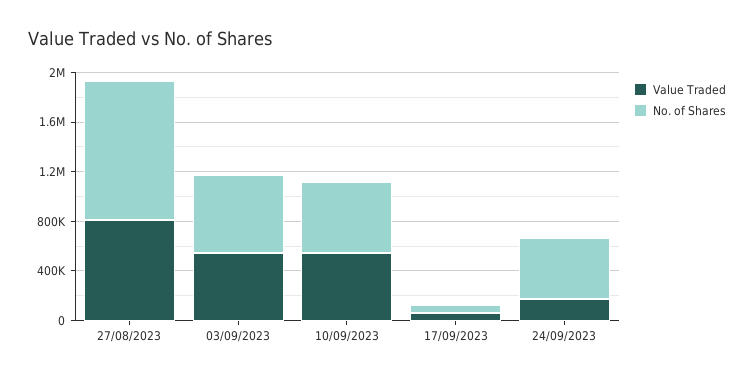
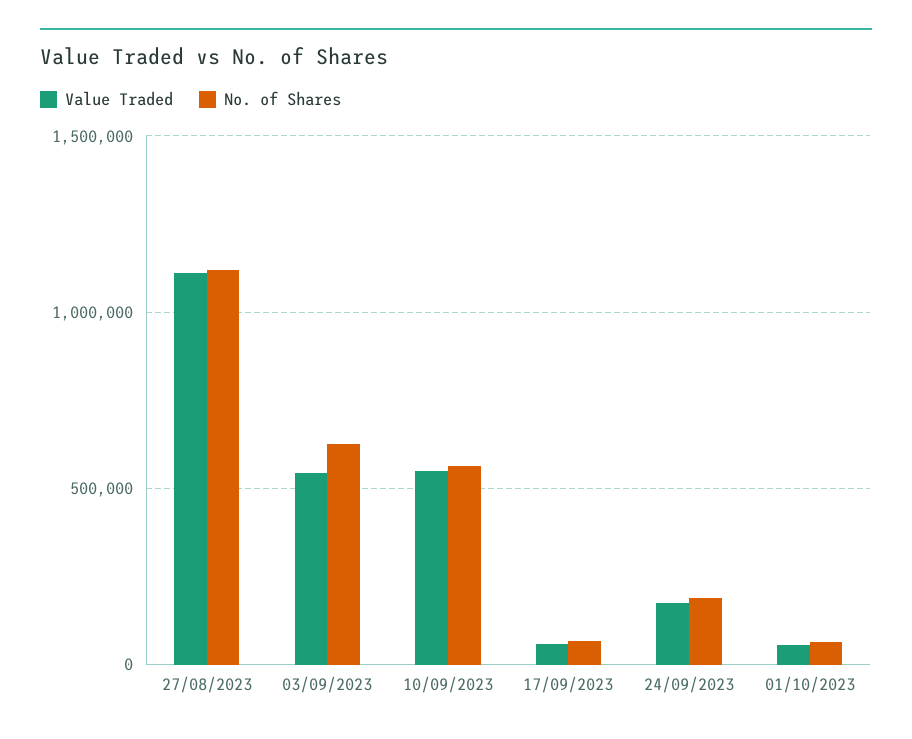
Value Traded, 27/08/2023: 800000 -> 1100000
No. of Shares, 24/09/2023: 500000 -> 200000
Value Traded, 01/10/2023: none -> 50000
No. of Shares, 01/10/2023: none -> 50000

